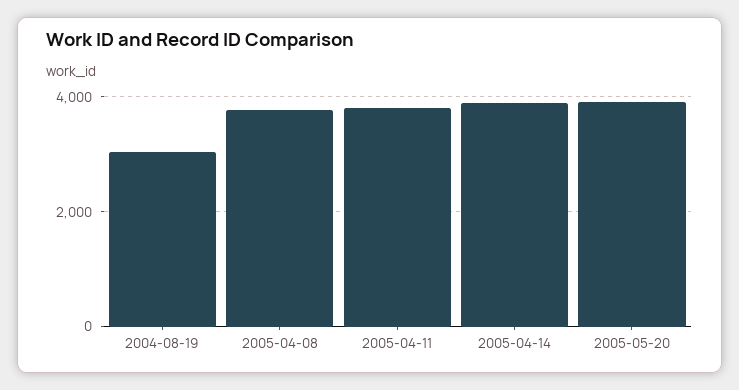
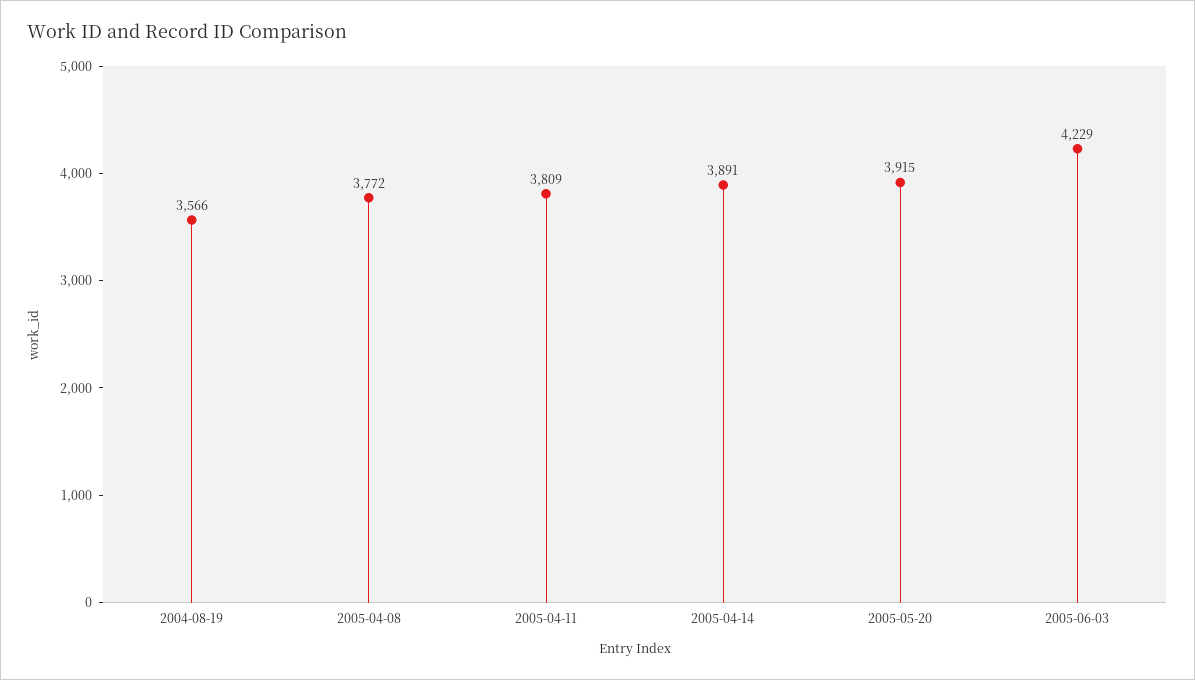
2004-08-19: 3000 -> 3566
2005-06-03: none -> 4229

